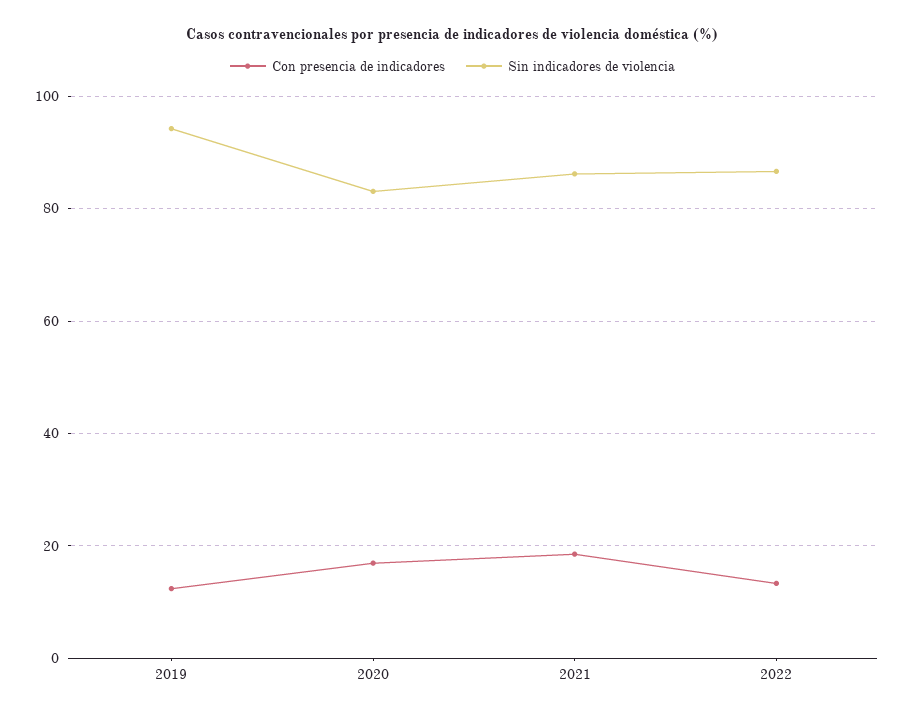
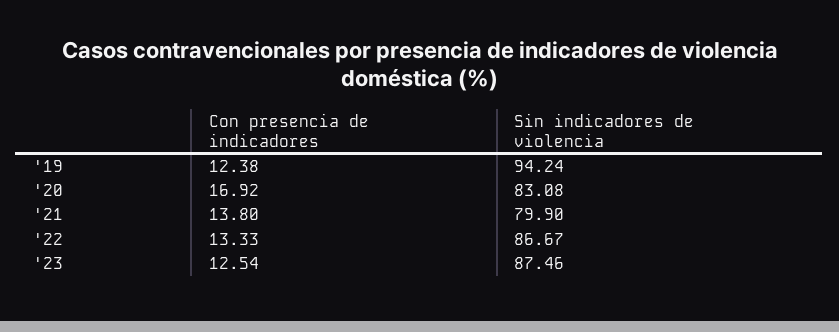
Con presencia de indicadores, 2021: 18 -> 13.8
Sin indicadores de violencia, 2021: 86 -> 79.9
Con presencia de indicadores, '23: none -> 12.54
Sin indicadores de violencia, '23: none -> 87.46

